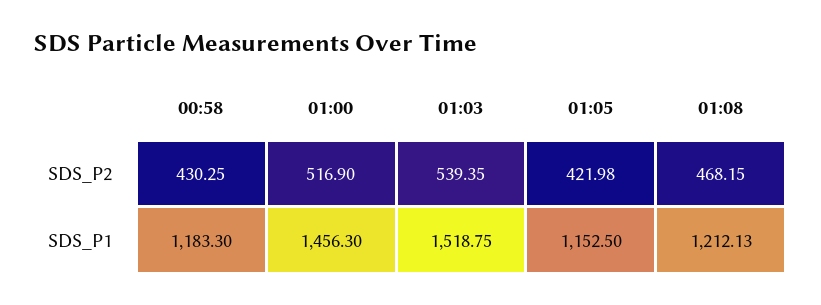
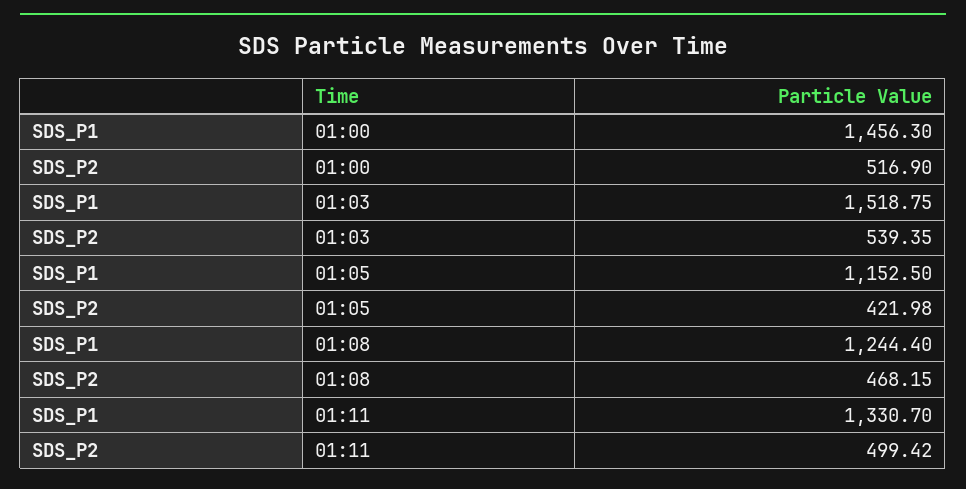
00:58, SDS_P2: 430.25 -> none
00:58, SDS_P1: 1183.3 -> none
01:08, SDS_P1: 1212.13 -> 1244.4
01:11, SDS_P1: none -> 1330.7
01:11, SDS_P2: none -> 499.42

